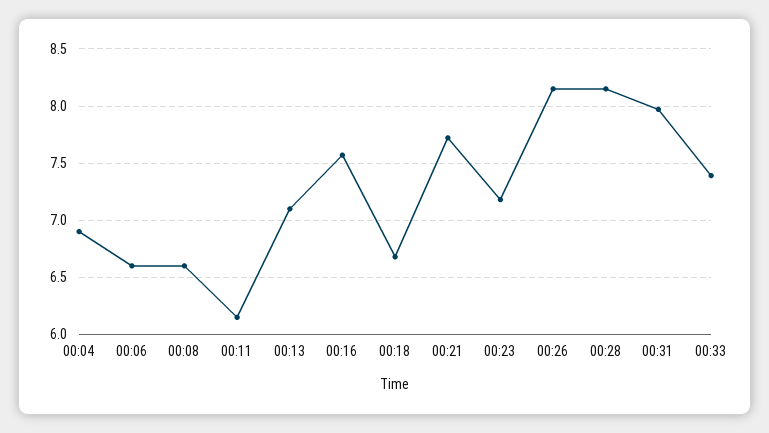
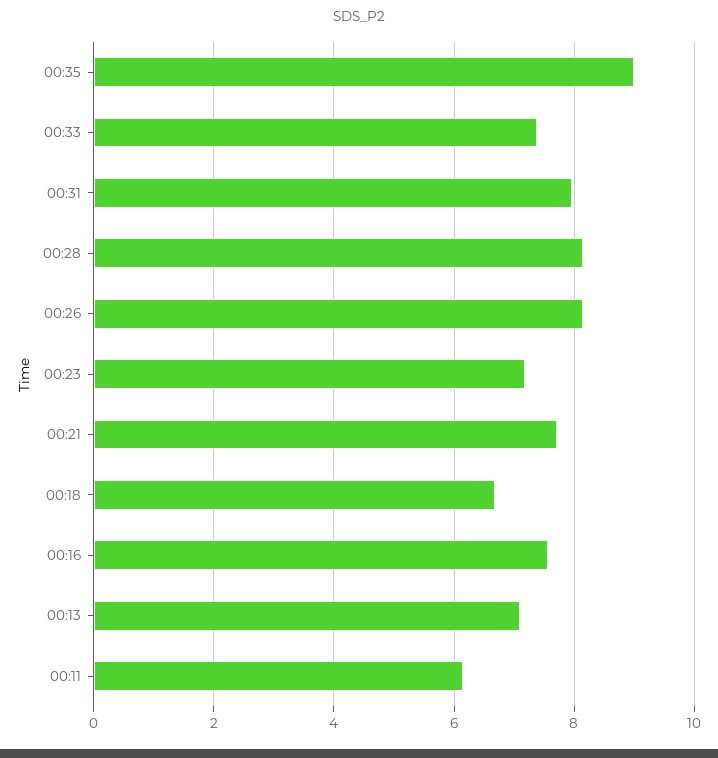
00:04: 6.9 -> none
00:06: 6.6 -> none
00:08: 6.6 -> none
00:35: none -> 9

